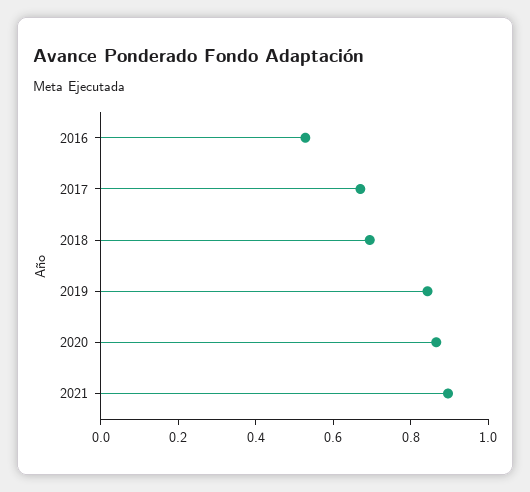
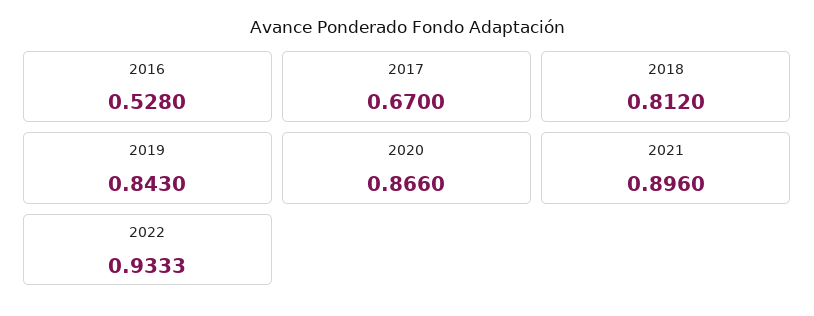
2018: 0.7 -> 0.812
2022: none -> 0.9333

